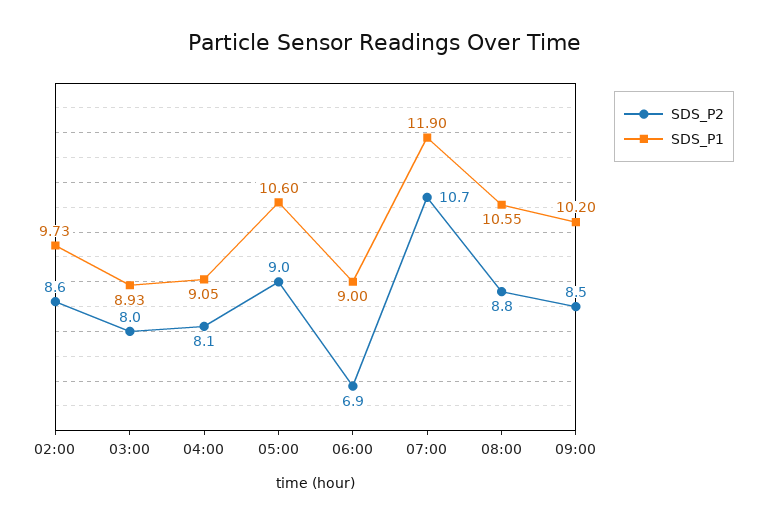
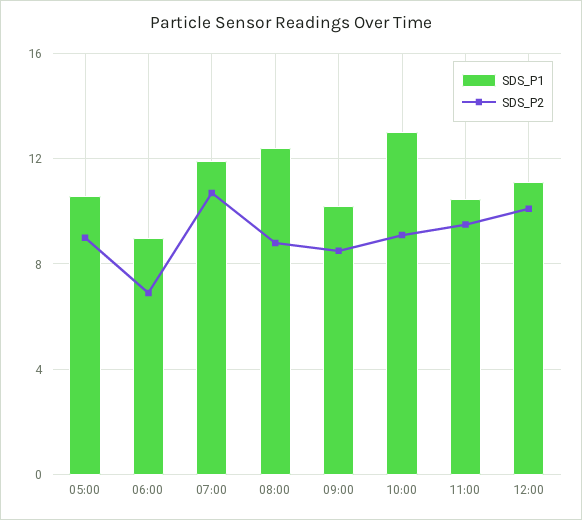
SDS_P2, 02:00: 8.6 -> none
SDS_P1, 02:00: 9.73 -> none
SDS_P2, 03:00: 8 -> none
SDS_P1, 03:00: 8.93 -> none
SDS_P2, 04:00: 8.1 -> none
SDS_P1, 04:00: 9.05 -> none
SDS_P1, 08:00: 10.55 -> 12.5
SDS_P1, 10:00: none -> 13
SDS_P2, 10:00: none -> 9
SDS_P1, 11:00: none -> 10.5
SDS_P2, 11:00: none -> 9.5
SDS_P1, 12:00: none -> 11
SDS_P2, 12:00: none -> 10

